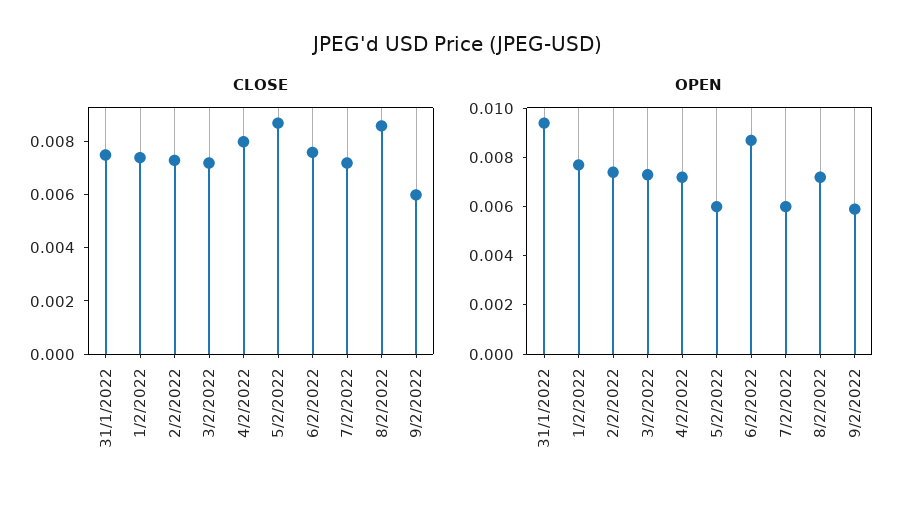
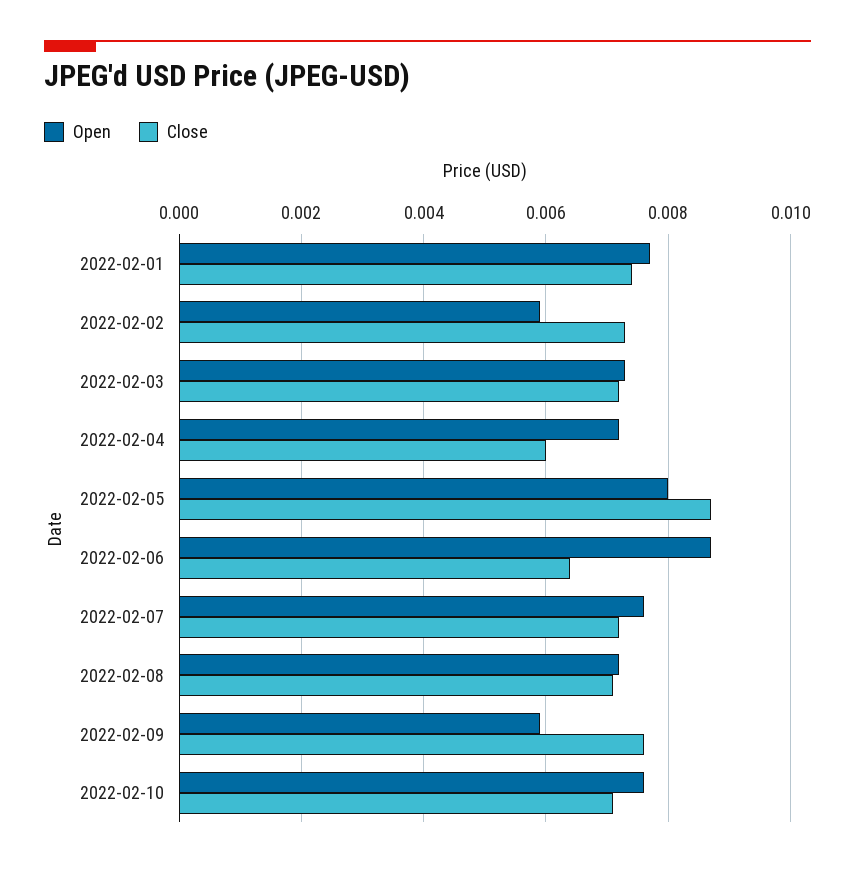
CLOSE, 31/1/2022: 0.0075 -> none
CLOSE, 4/2/2022: 0.008 -> 0.006
CLOSE, 6/2/2022: 0.0075 -> 0.0065
CLOSE, 8/2/2022: 0.0085 -> 0.007
CLOSE, 9/2/2022: 0.006 -> 0.0075
OPEN, 31/1/2022: 0.0095 -> none
OPEN, 2/2/2022: 0.0075 -> 0.006
OPEN, 5/2/2022: 0.006 -> 0.008
OPEN, 7/2/2022: 0.006 -> 0.0075
OPEN, 2022-02-10: none -> 0.0075
CLOSE, 2022-02-10: none -> 0.007

